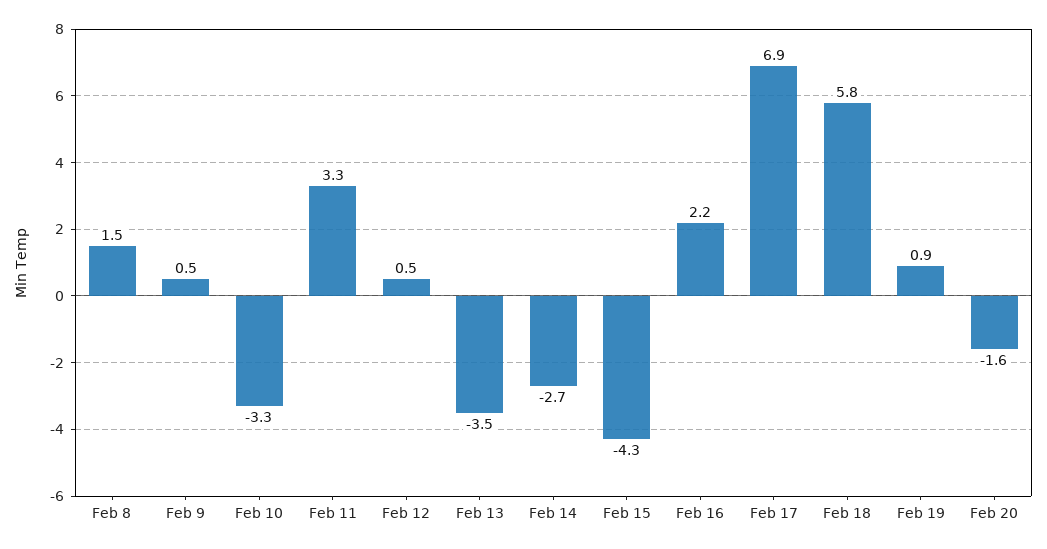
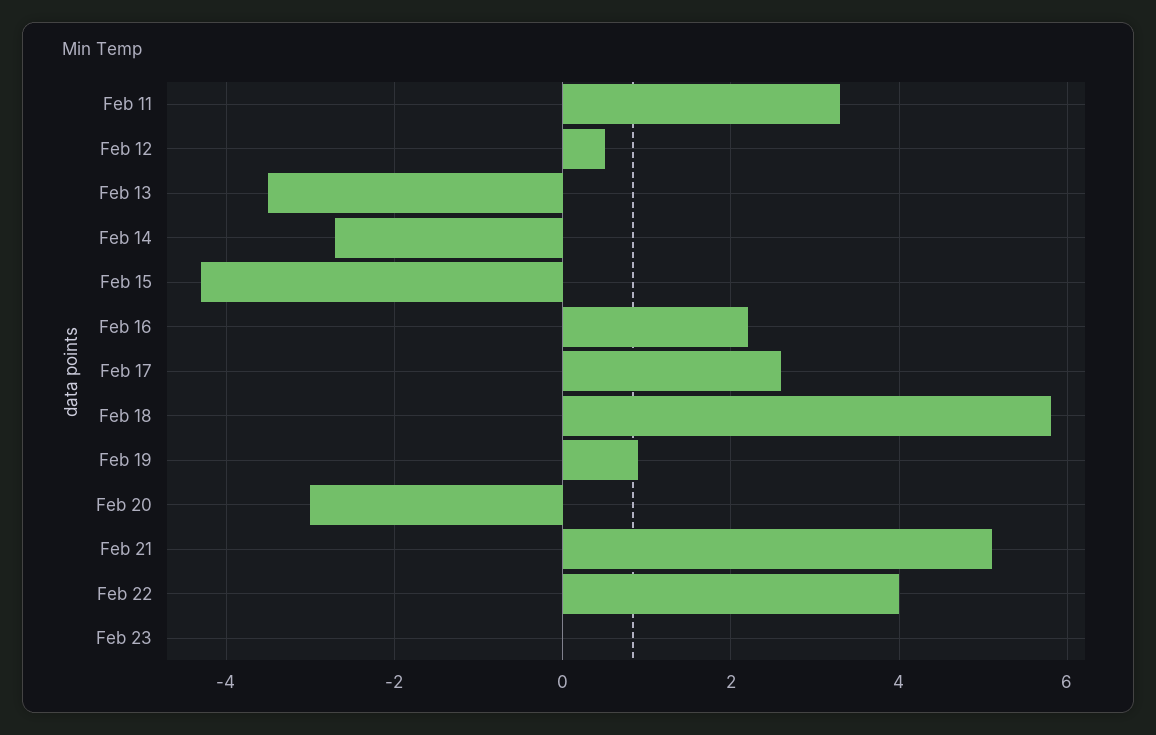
Feb 8: 1.5 -> none
Feb 9: 0.5 -> none
Feb 10: -3.3 -> none
Feb 17: 6.9 -> 2.5
Feb 20: -1.6 -> -3
Feb 21: none -> 5
Feb 22: none -> 4
Feb 23: none -> 0

